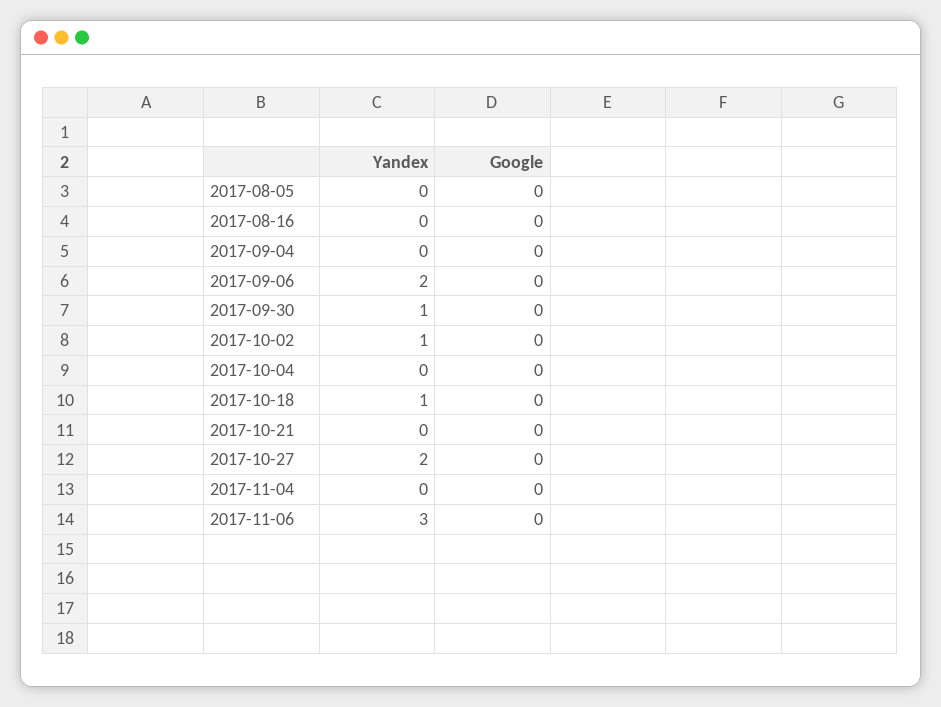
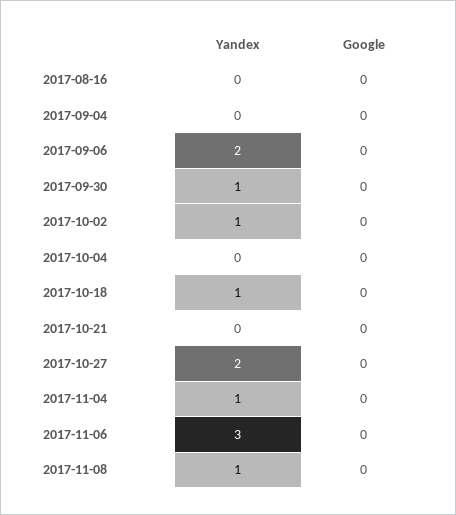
Yandex, 2017-08-05: 0 -> none
Google, 2017-08-05: 0 -> none
Yandex, 2017-11-04: 0 -> 1
Yandex, 2017-11-08: none -> 1
Google, 2017-11-08: none -> 0

